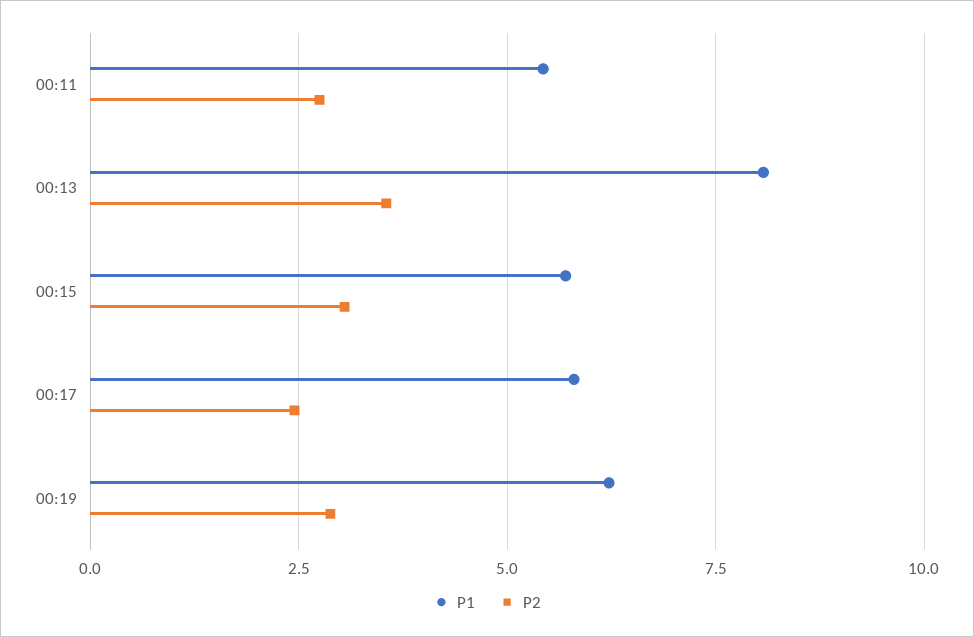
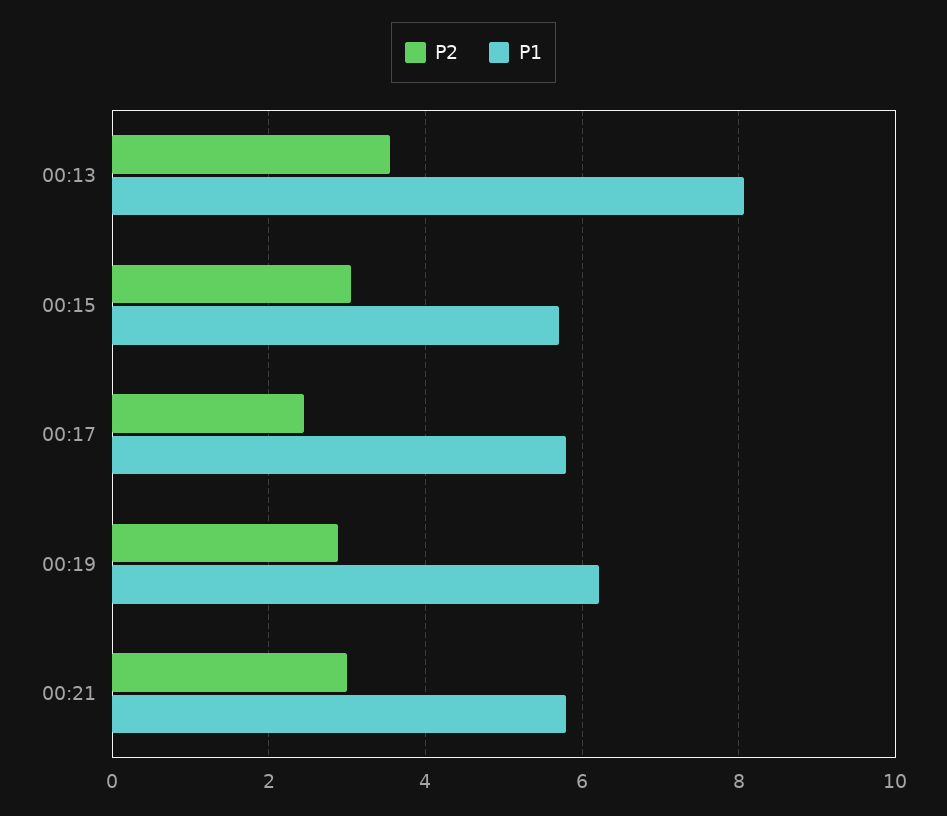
P1, 00:11: 5.5 -> none
P2, 00:11: 2.75 -> none
P2, 00:21: none -> 3
P1, 00:21: none -> 5.8

